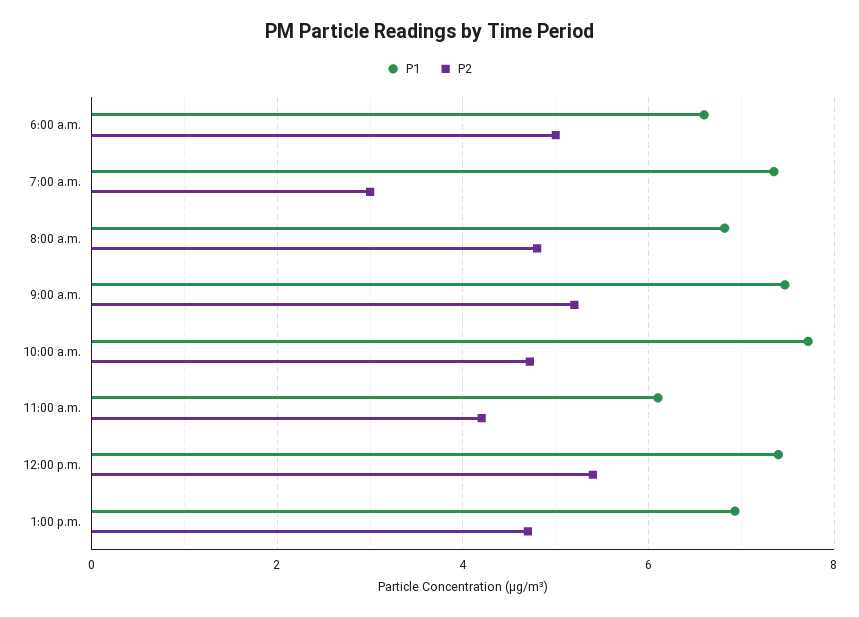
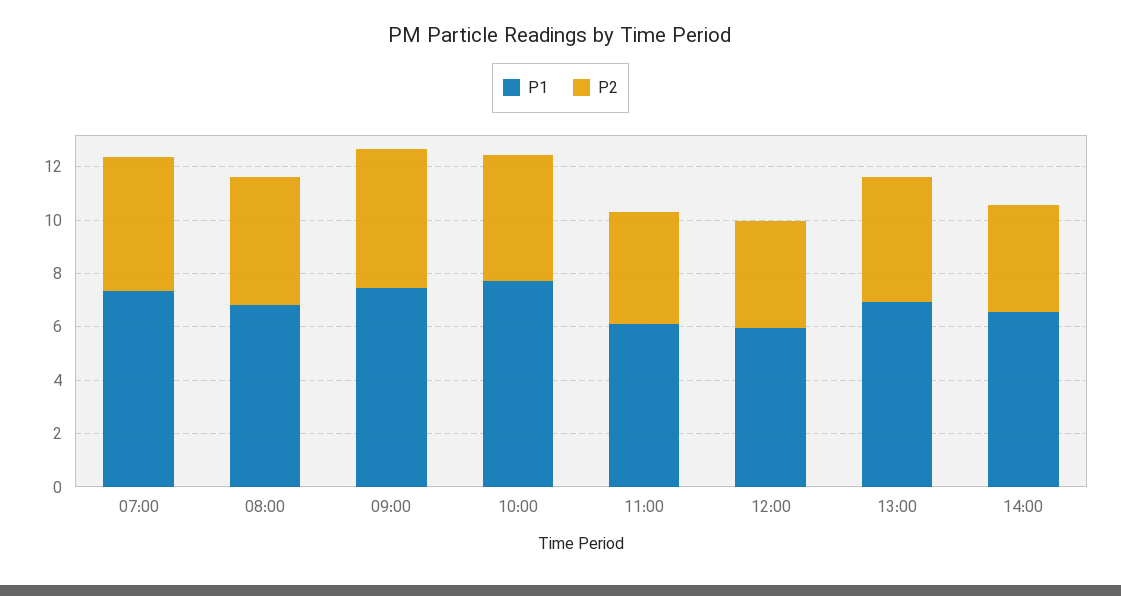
P1, 6:00 a.m.: 6.6 -> none
P2, 6:00 a.m.: 5 -> none
P2, 7:00 a.m.: 3 -> 5
P1, 12:00 p.m.: 7.4 -> 6
P2, 12:00 p.m.: 5.4 -> 4
P1, 14:00: none -> 6.5
P2, 14:00: none -> 4

